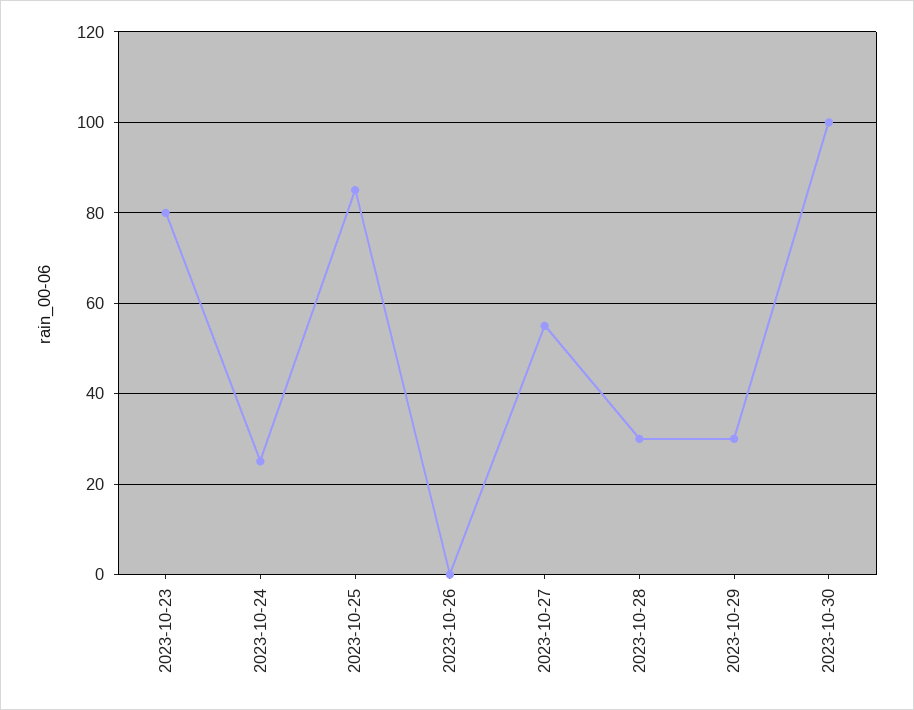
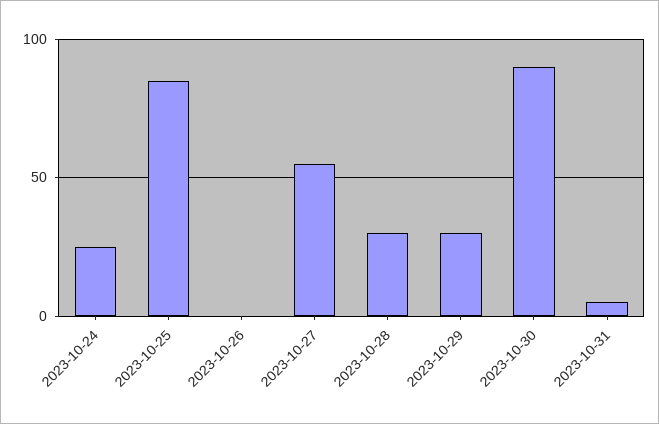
2023-10-23: 80 -> none
2023-10-30: 100 -> 90
2023-10-31: none -> 5

